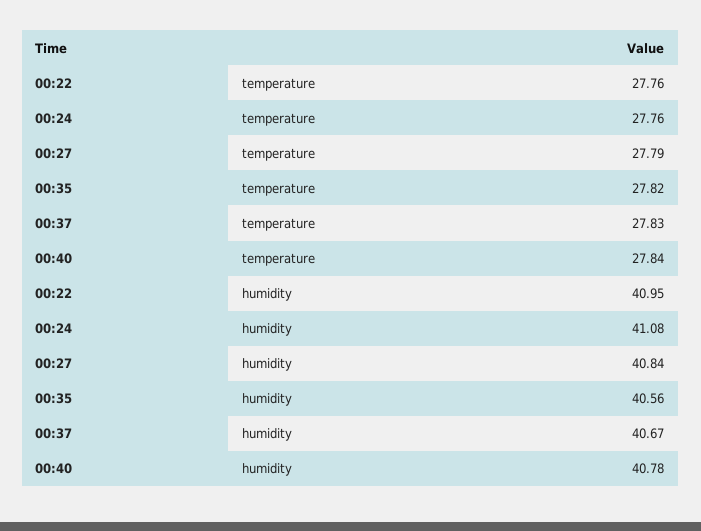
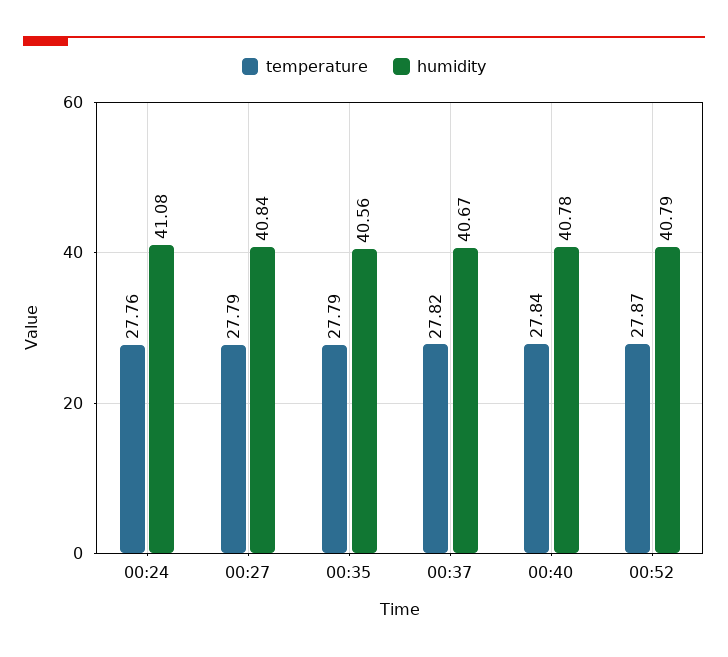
temperature, 00:22: 27.76 -> none
temperature, 00:35: 27.82 -> 27.79
temperature, 00:37: 27.83 -> 27.82
humidity, 00:22: 40.95 -> none
temperature, 00:52: none -> 27.87
humidity, 00:52: none -> 40.79

